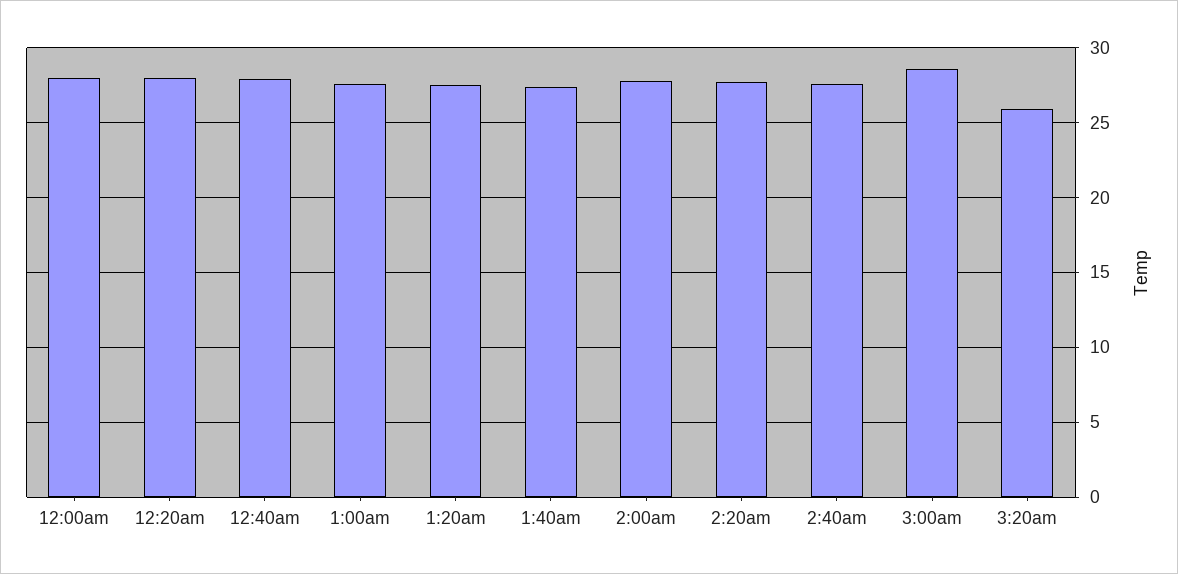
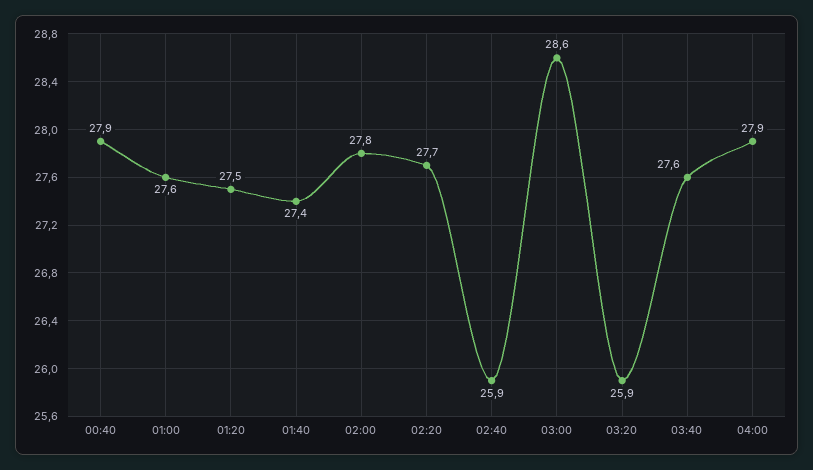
12:00am: 28 -> none
12:20am: 28 -> none
2:40am: 27.5 -> 25.9
03:40: none -> 27.6
04:00: none -> 27.9

